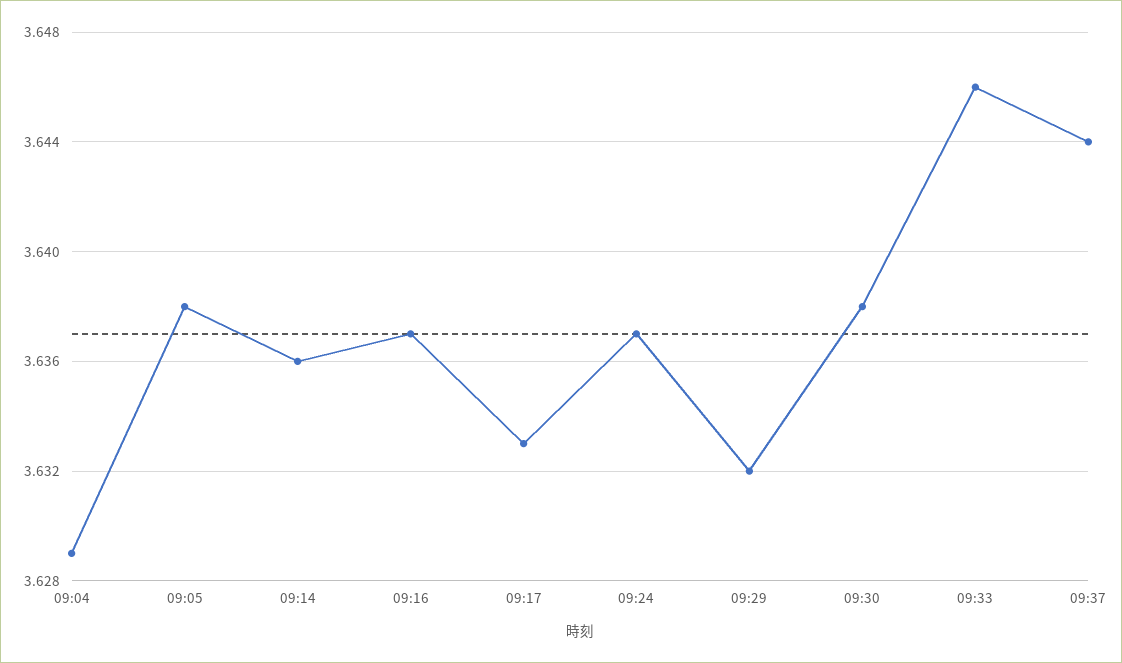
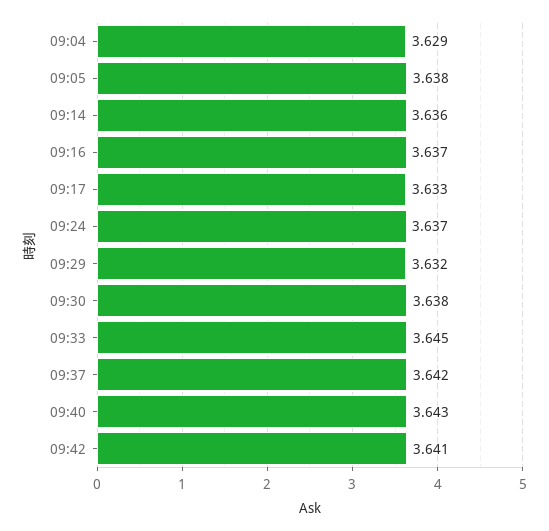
09:33: 3.646 -> 3.645
09:37: 3.644 -> 3.642
09:40: none -> 3.643
09:42: none -> 3.641

